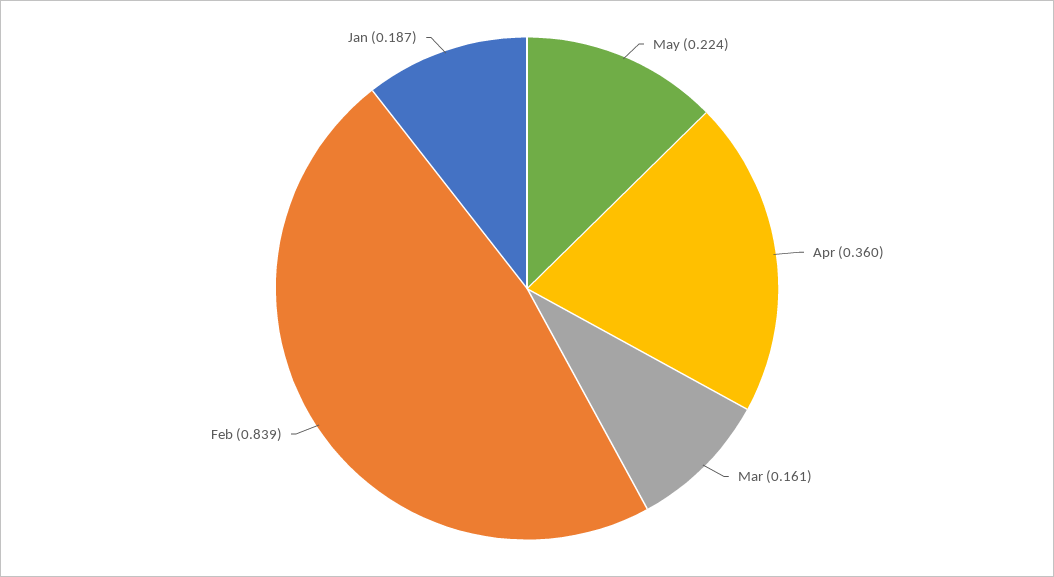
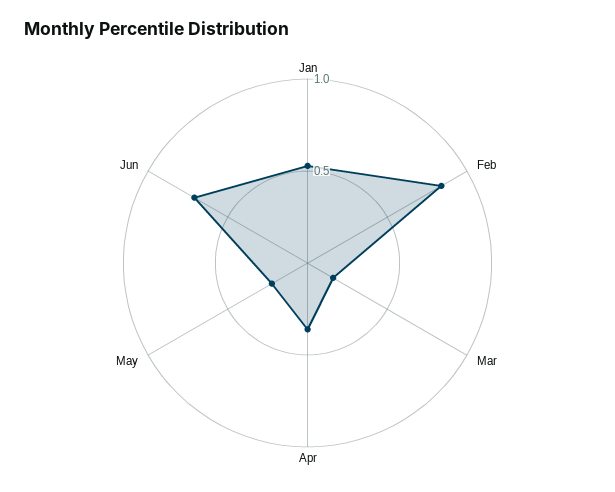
Jan: 0.187 -> 0.5
Jun: none -> 0.7

